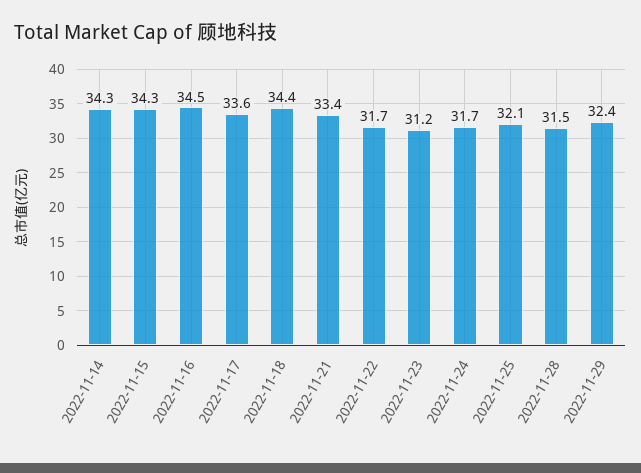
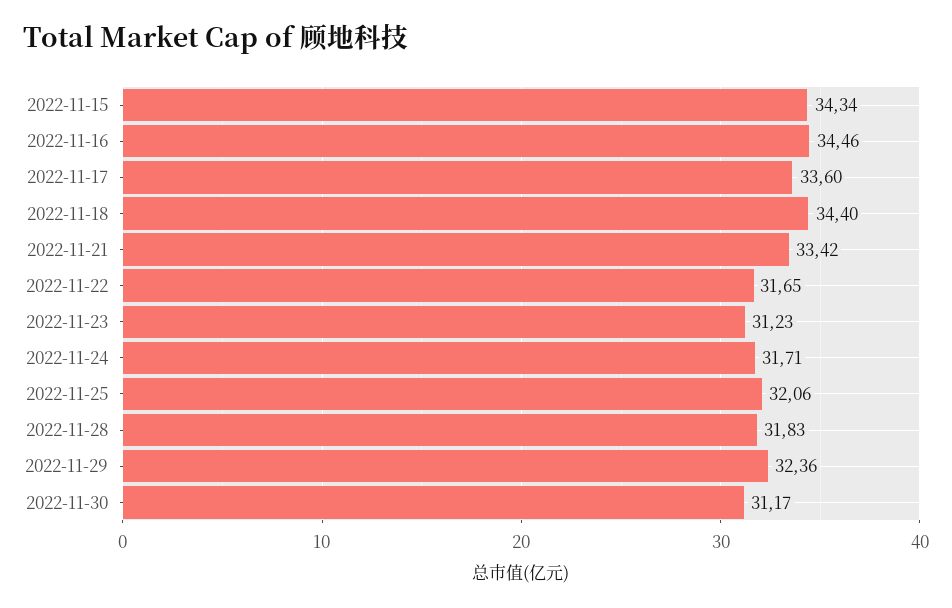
2022-11-14: 34.3 -> none
2022-11-28: 31.5 -> 31.83
2022-11-30: none -> 31.17

